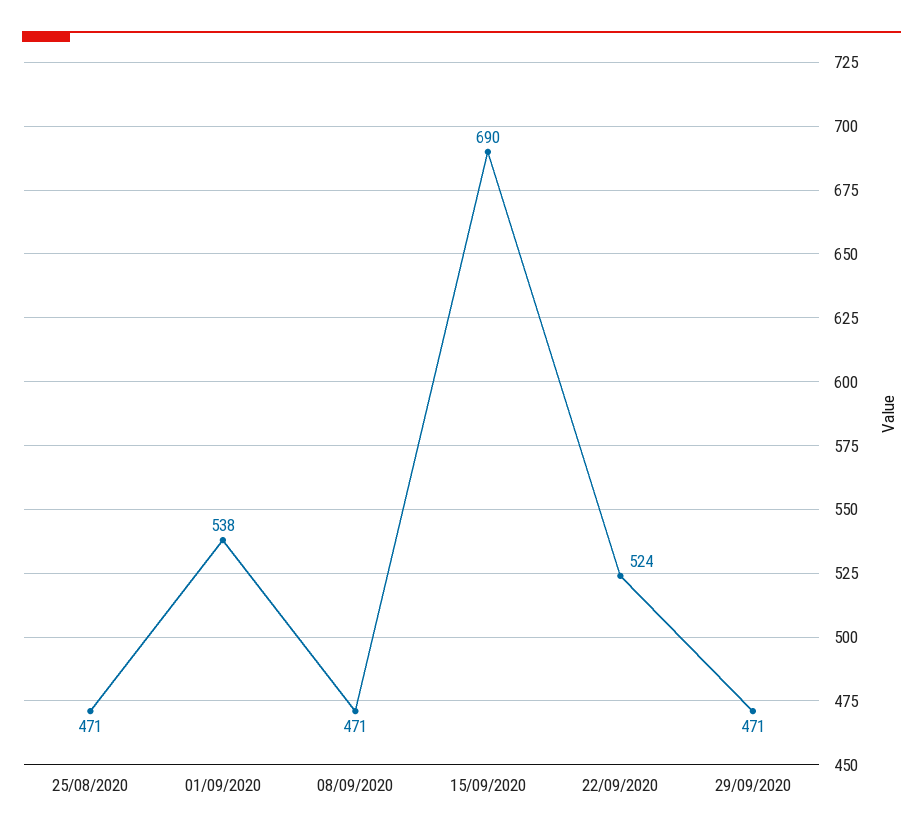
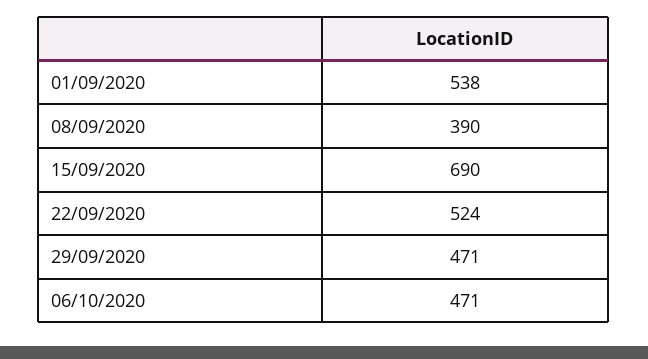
25/08/2020: 471 -> none
08/09/2020: 471 -> 390
06/10/2020: none -> 471

